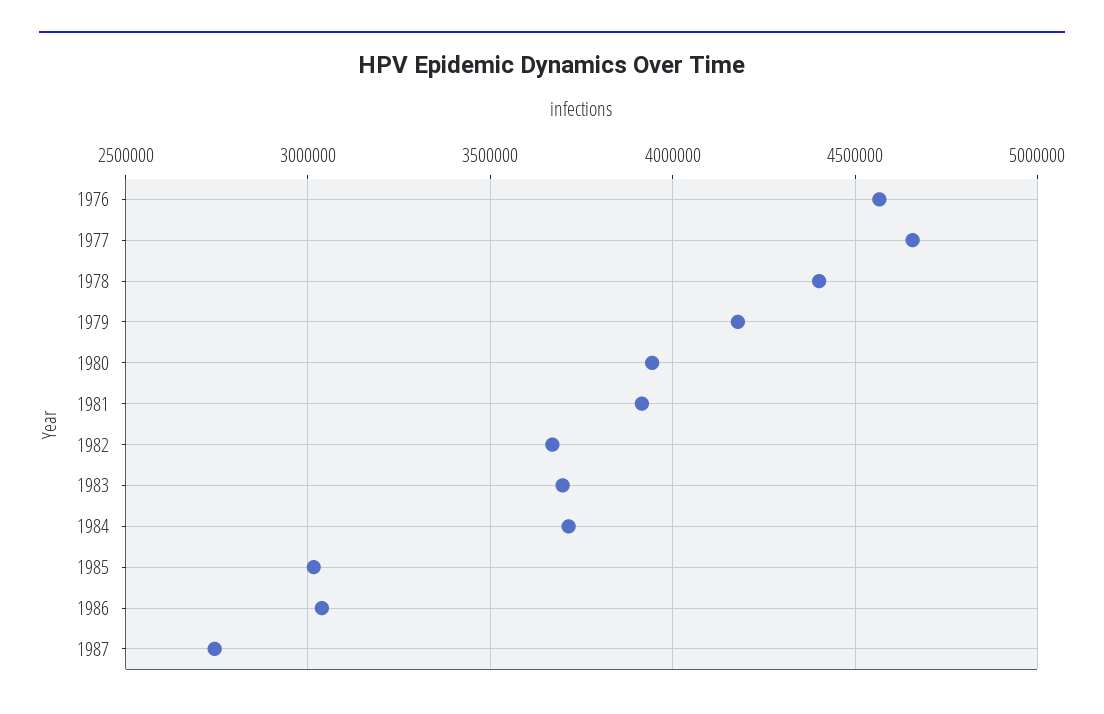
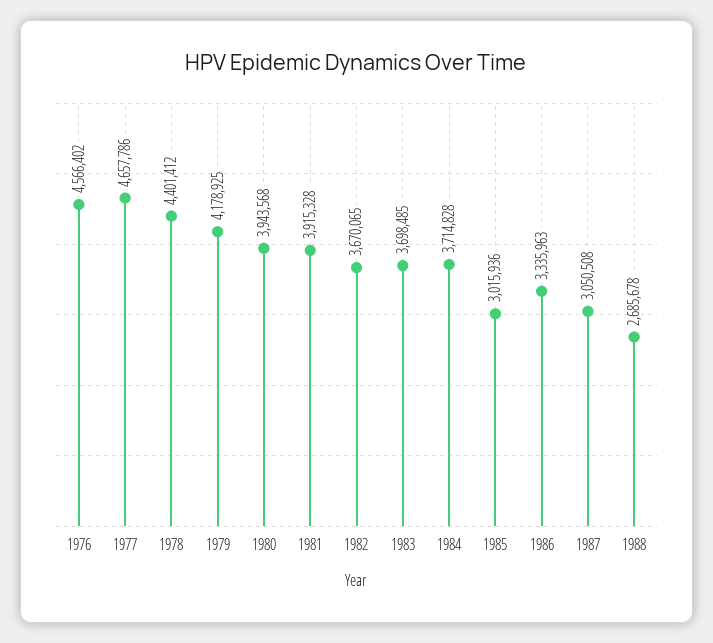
1986: 3050000 -> 3335963
1987: 2750000 -> 3050508
1988: none -> 2685678

